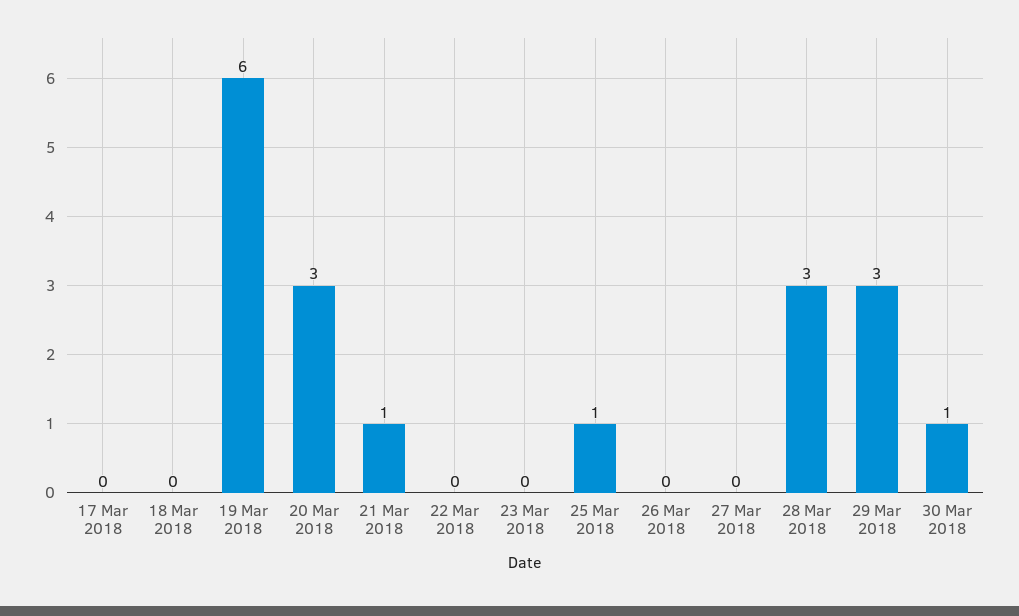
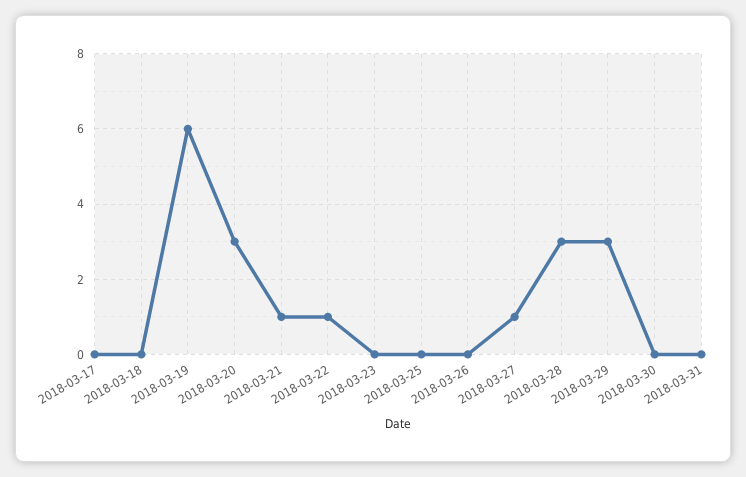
22 Mar 2018: 0 -> 1
25 Mar 2018: 1 -> 0
27 Mar 2018: 0 -> 1
30 Mar 2018: 1 -> 0
2018-03-31: none -> 0

